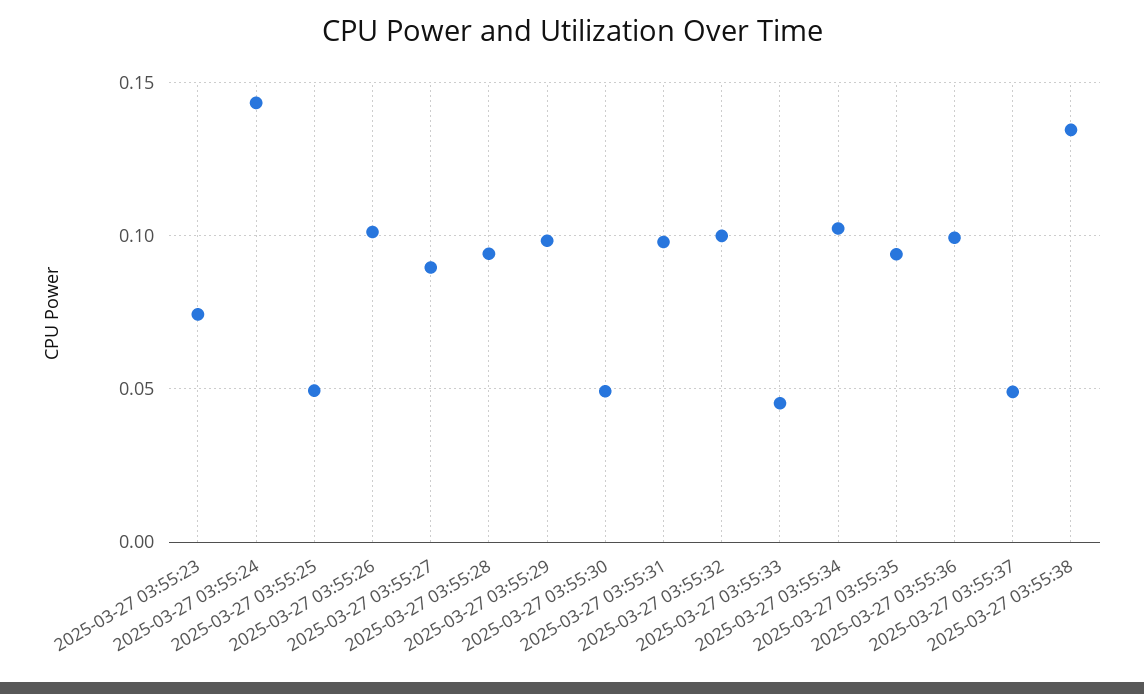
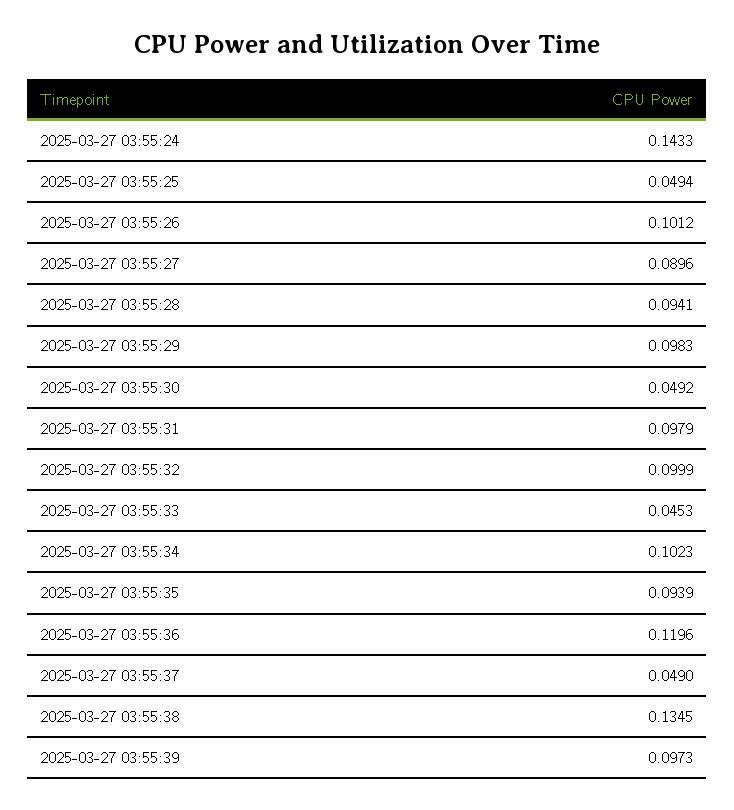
2025-03-27 03:55:23: 0.075 -> none
2025-03-27 03:55:36: 0.1 -> 0.1196
2025-03-27 03:55:39: none -> 0.0973

